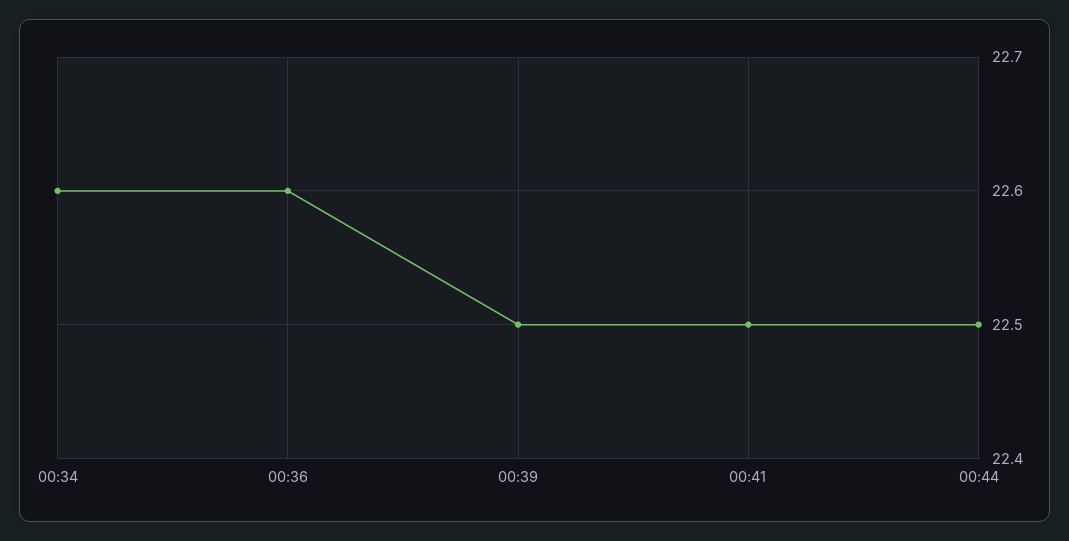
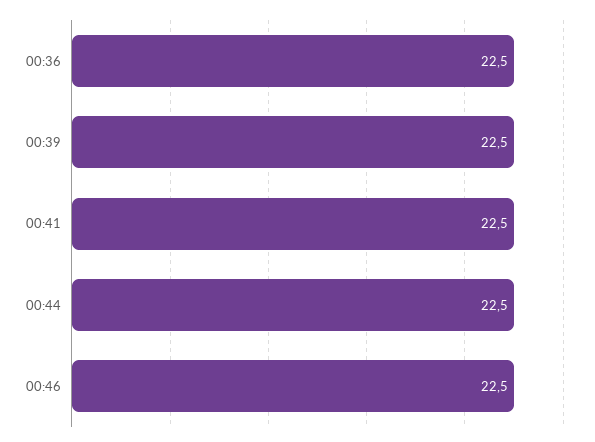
00:34: 22.6 -> none
00:36: 22.6 -> 22.5
00:46: none -> 22.5

